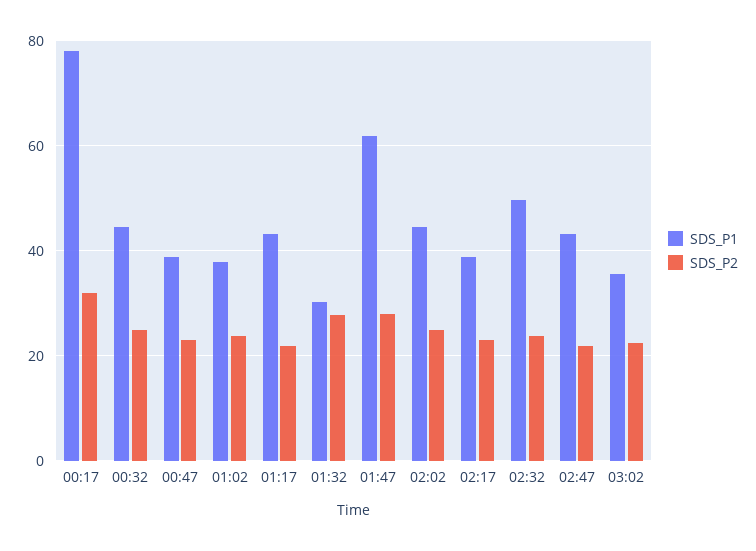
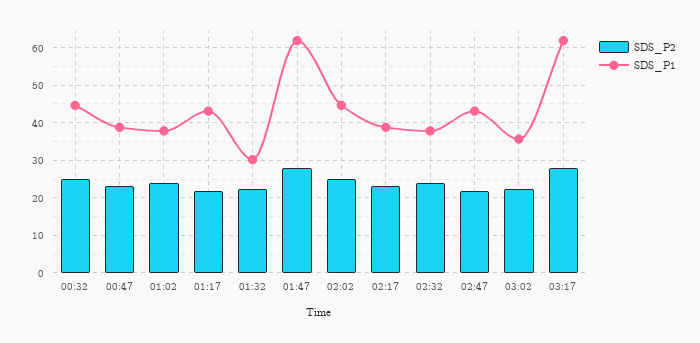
SDS_P1, 00:17: 78 -> none
SDS_P2, 00:17: 32 -> none
SDS_P2, 01:32: 28 -> 22
SDS_P1, 02:32: 50 -> 38
SDS_P2, 03:17: none -> 28
SDS_P1, 03:17: none -> 62

